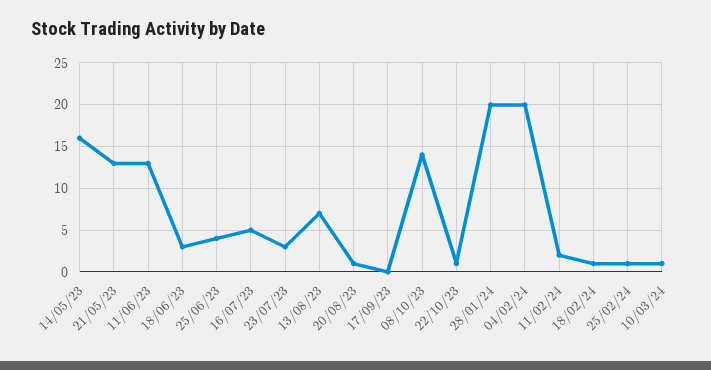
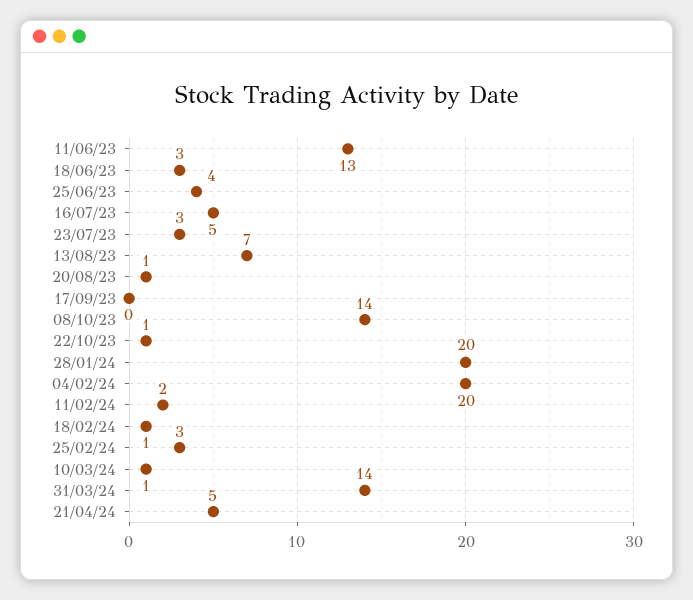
14/05/23: 16 -> none
21/05/23: 13 -> none
25/02/24: 1 -> 3
31/03/24: none -> 14
21/04/24: none -> 5

